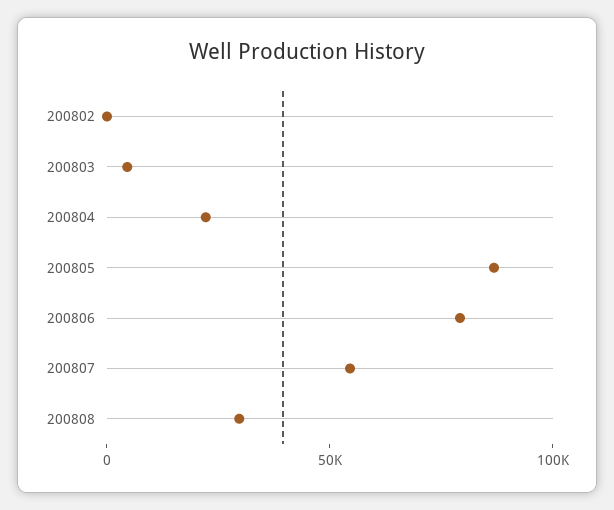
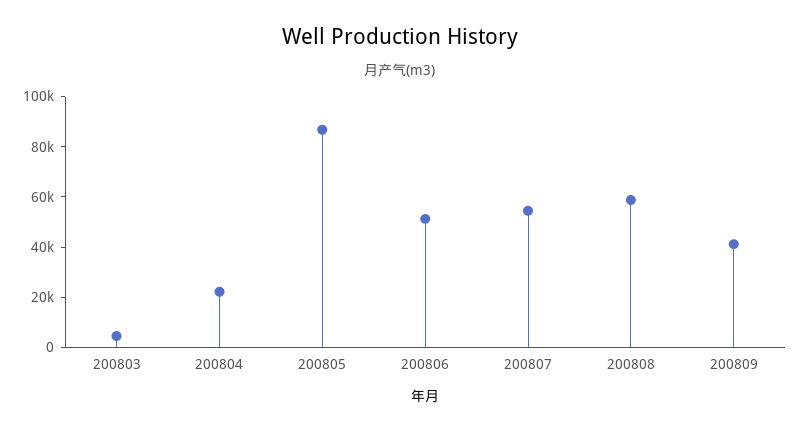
200802: 0 -> none
200806: 80000 -> 50000
200808: 30000 -> 60000
200809: none -> 40000

